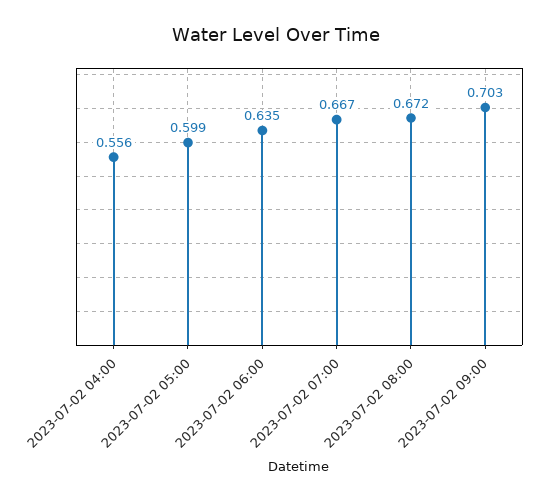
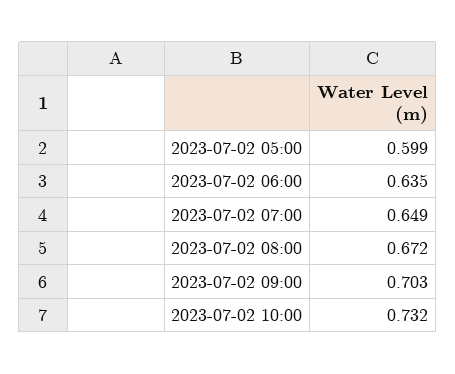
2023-07-02 04:00: 0.556 -> none
2023-07-02 07:00: 0.667 -> 0.649
2023-07-02 10:00: none -> 0.732

